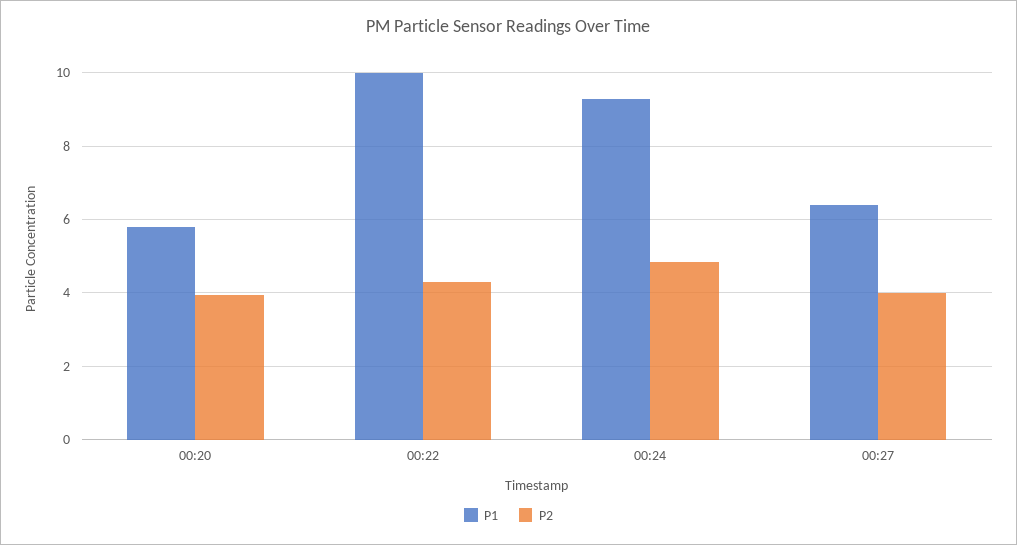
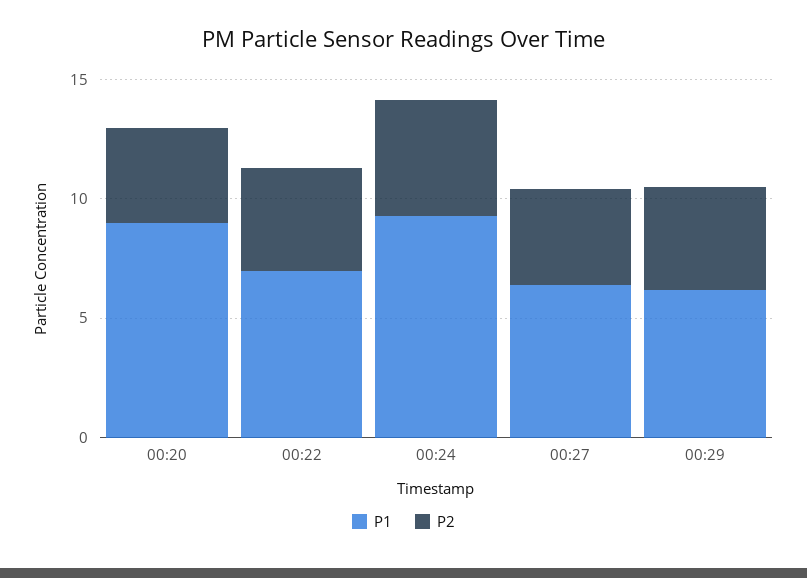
P1, 00:20: 5.8 -> 9
P1, 00:22: 10 -> 7
P1, 00:29: none -> 6
P2, 00:29: none -> 4

